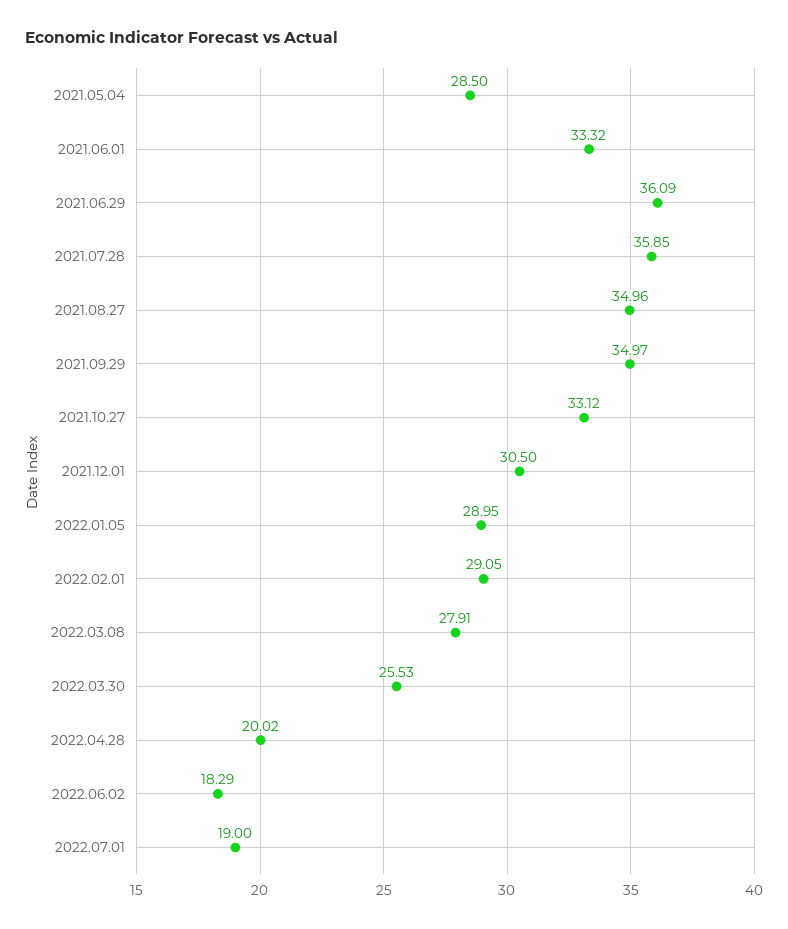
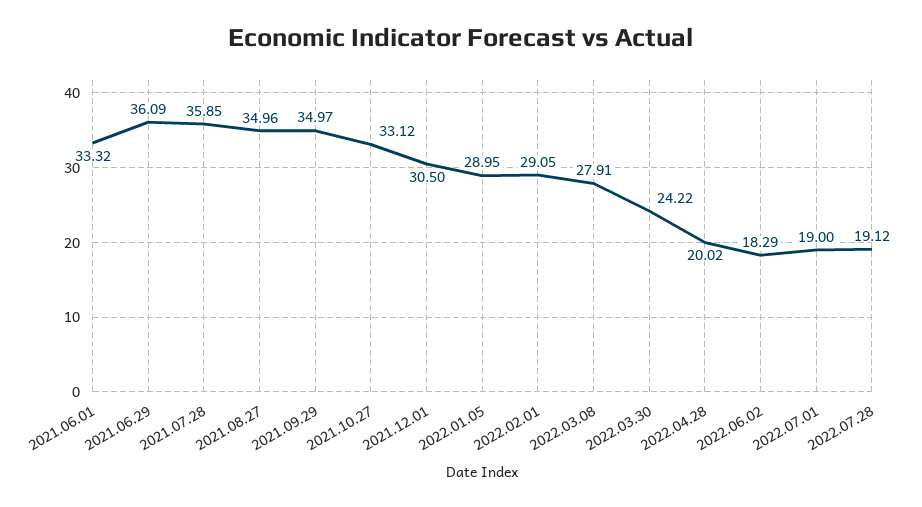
2021.05.04: 28.5 -> none
2022.03.30: 25.53 -> 24.22
2022.07.28: none -> 19.12

